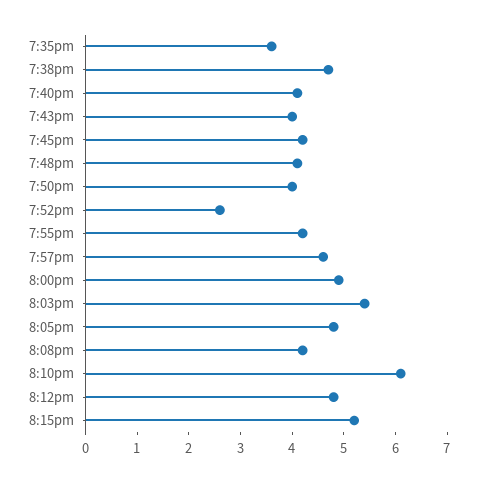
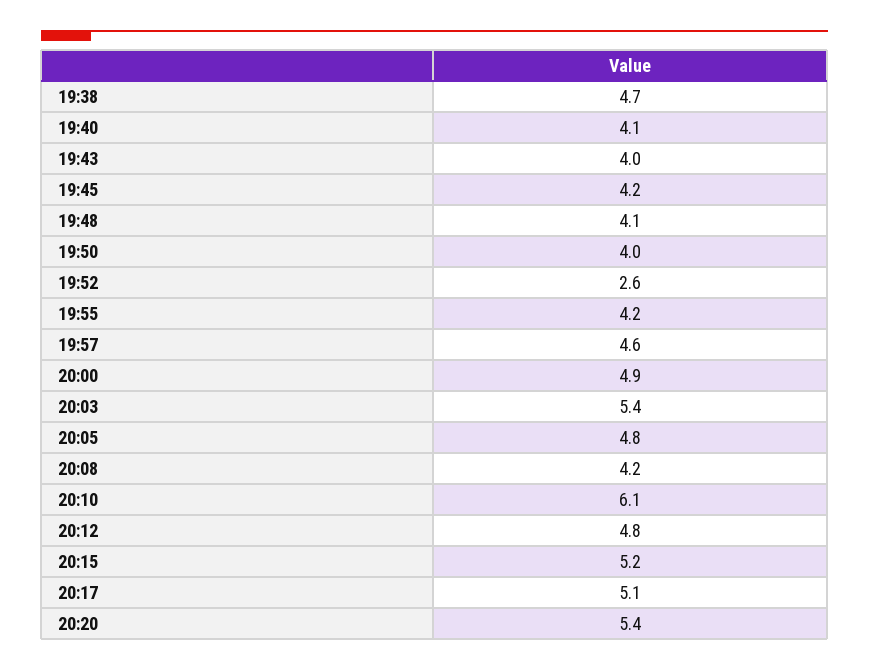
7:35pm: 3.5 -> none
20:17: none -> 5.1
20:20: none -> 5.4

